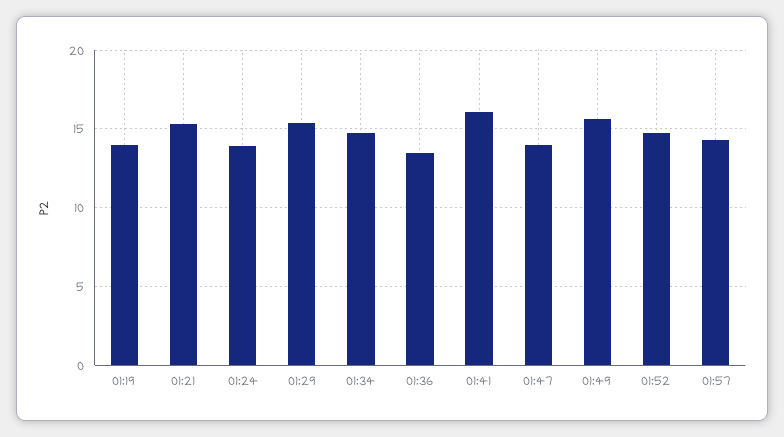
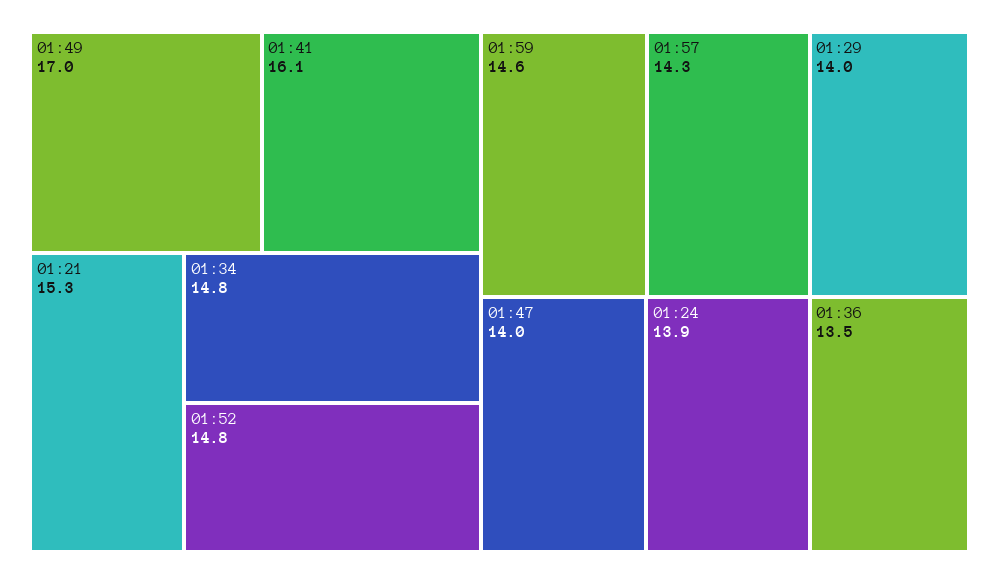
01:19: 14 -> none
01:29: 15.5 -> 14
01:49: 15.5 -> 17
01:59: none -> 14.6

